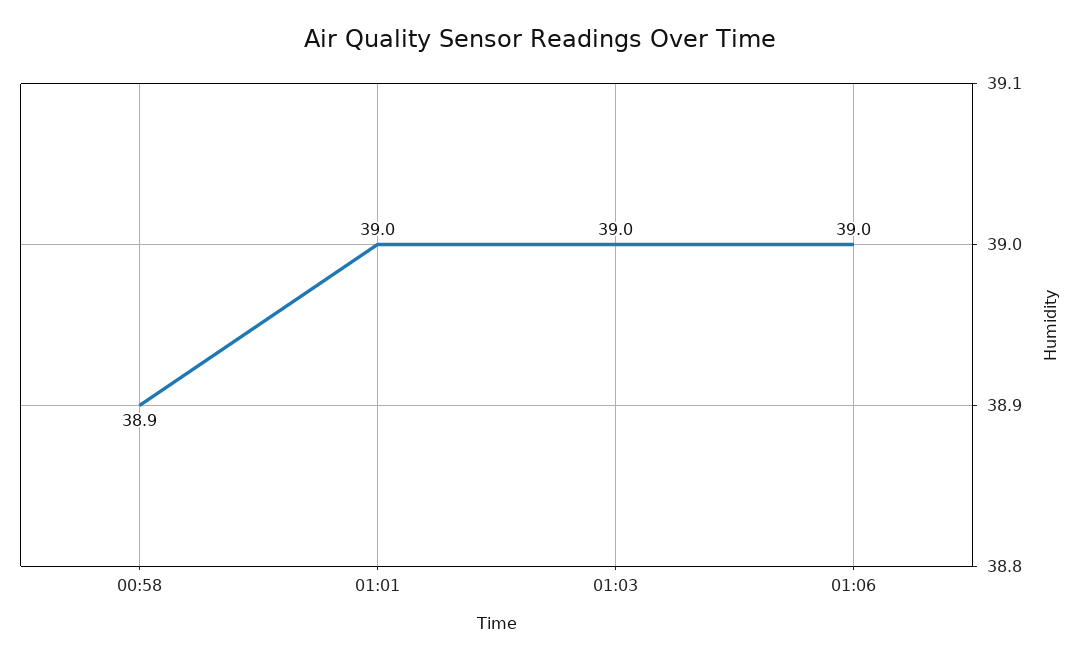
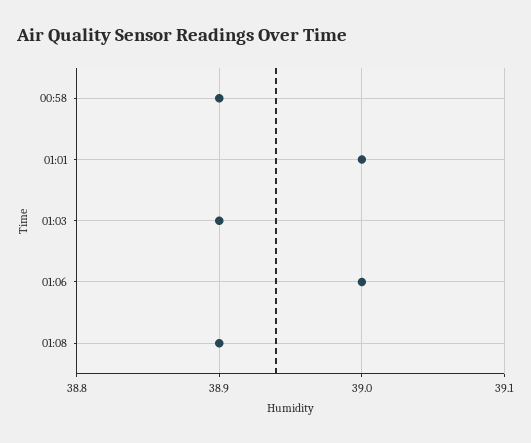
01:03: 39 -> 38.9
01:08: none -> 38.9

